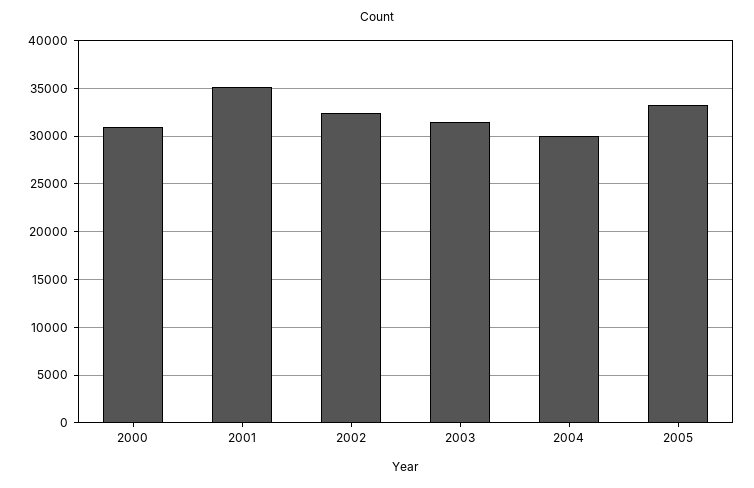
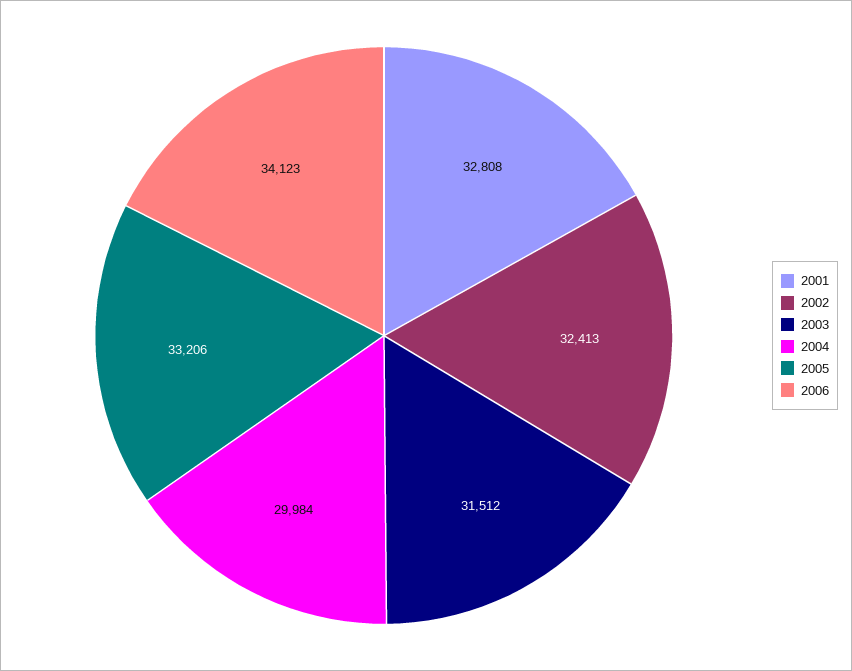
2000: 31000 -> none
2001: 35000 -> 32808
2006: none -> 34123

